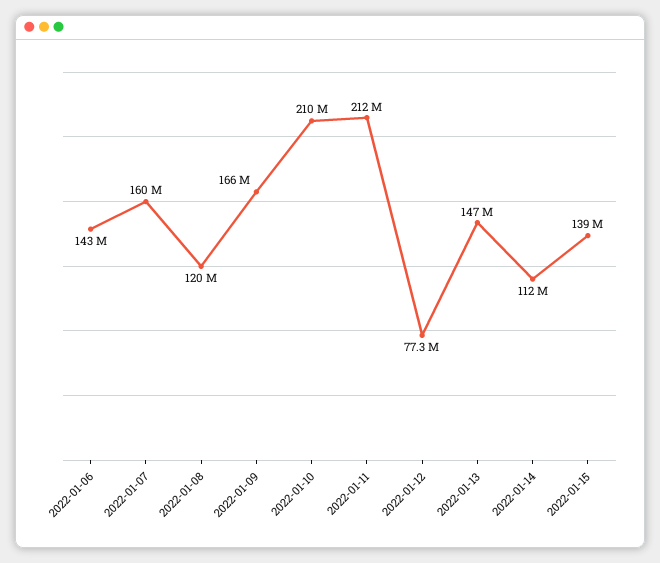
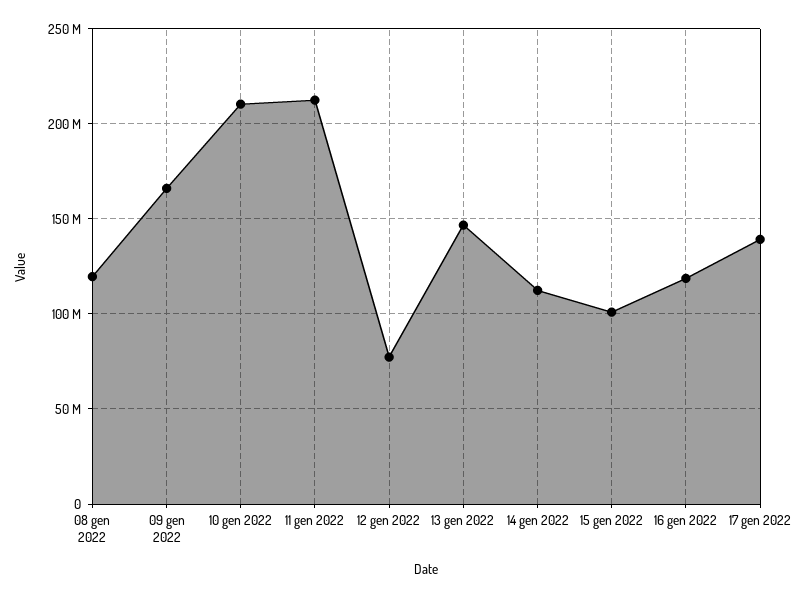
2022-01-06: 143000000 -> none
2022-01-07: 160000000 -> none
2022-01-15: 139000000 -> 100000000
16 gen 2022: none -> 120000000
17 gen 2022: none -> 140000000

